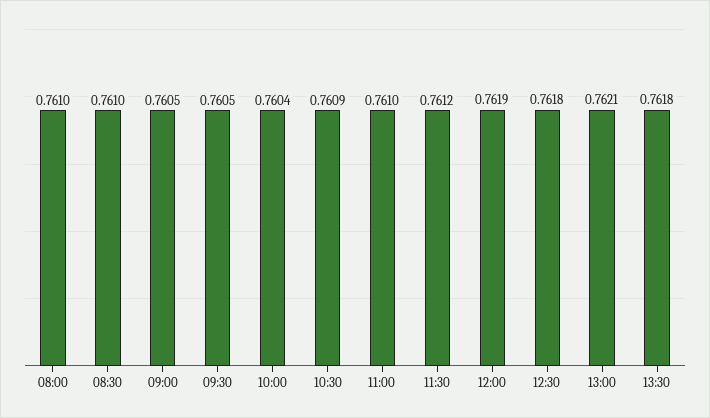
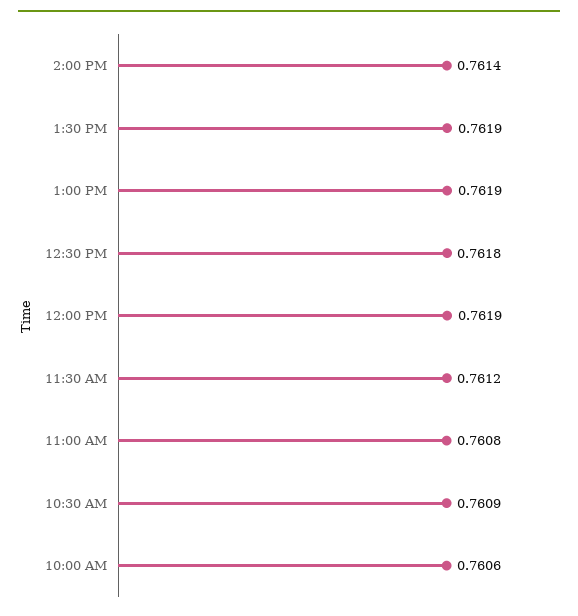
08:00: 0.761 -> none
08:30: 0.761 -> none
09:00: 0.7605 -> none
09:30: 0.7605 -> none
10:00: 0.7604 -> 0.7606
11:00: 0.761 -> 0.7608
13:00: 0.7621 -> 0.7619
13:30: 0.7618 -> 0.7619
2:00 PM: none -> 0.7614

